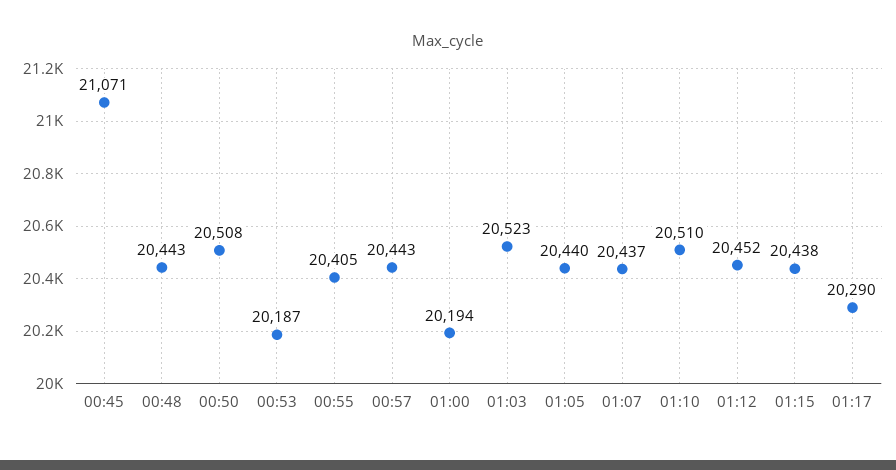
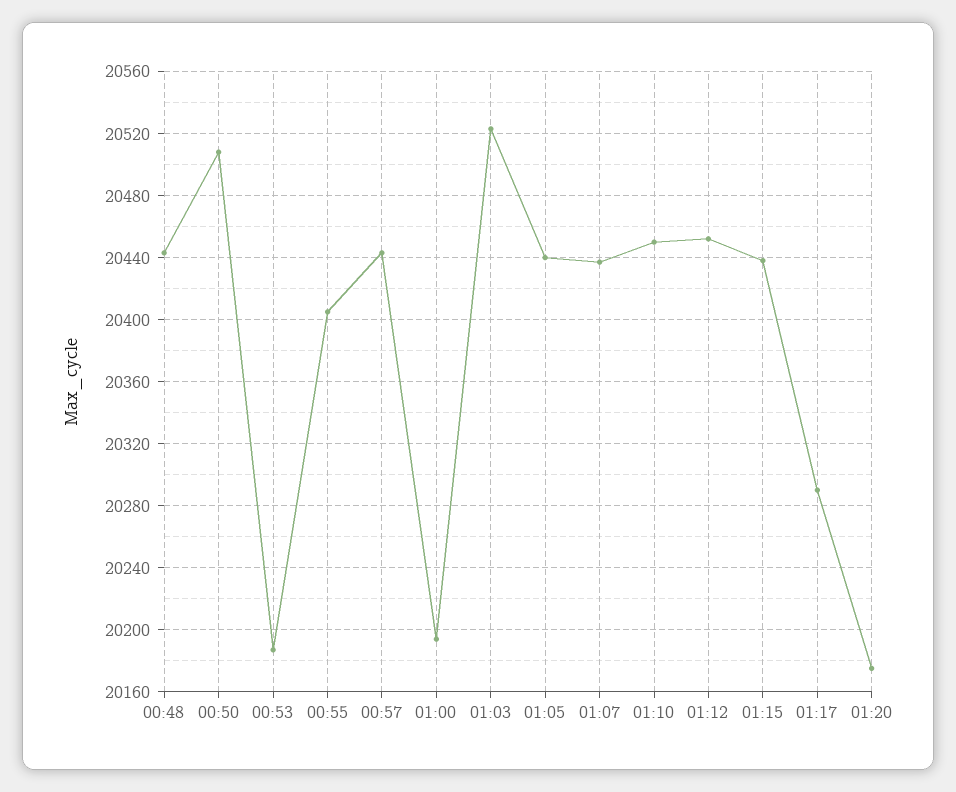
00:45: 21071 -> none
01:10: 20510 -> 20450
01:20: none -> 20175

